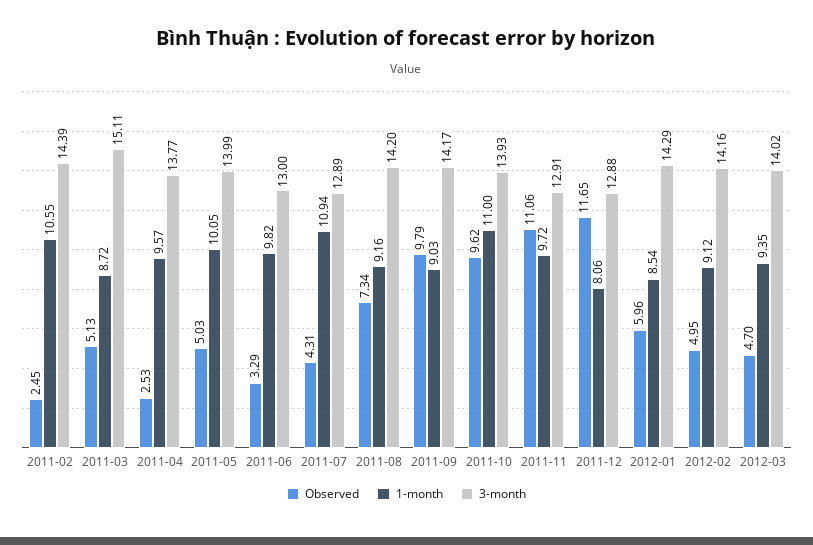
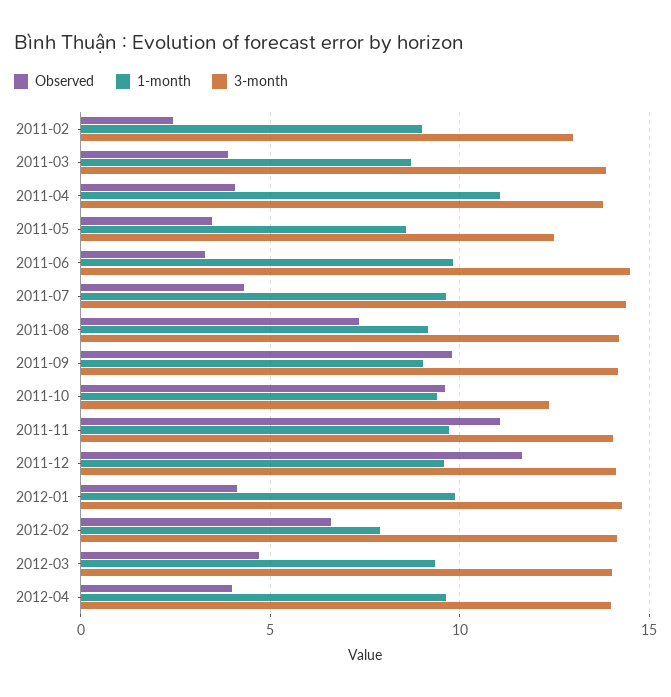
1-month, 2011-02: 10.55 -> 9
3-month, 2011-02: 14.39 -> 13
Observed, 2011-03: 5.13 -> 4
3-month, 2011-03: 15.11 -> 14
Observed, 2011-04: 2.53 -> 4
1-month, 2011-04: 9.57 -> 11
Observed, 2011-05: 5.03 -> 3.5
1-month, 2011-05: 10.05 -> 8.5
3-month, 2011-05: 13.99 -> 12.5
3-month, 2011-06: 13 -> 14.5
1-month, 2011-07: 10.94 -> 9.5
3-month, 2011-07: 12.89 -> 14.5
1-month, 2011-10: 11 -> 9.5
3-month, 2011-10: 13.93 -> 12.5
3-month, 2011-11: 12.91 -> 14
1-month, 2011-12: 8.06 -> 9.5
3-month, 2011-12: 12.88 -> 14
Observed, 2012-01: 5.96 -> 4
1-month, 2012-01: 8.54 -> 10
Observed, 2012-02: 4.95 -> 6.5
1-month, 2012-02: 9.12 -> 8
Observed, 2012-04: none -> 4
1-month, 2012-04: none -> 9.5
3-month, 2012-04: none -> 14

